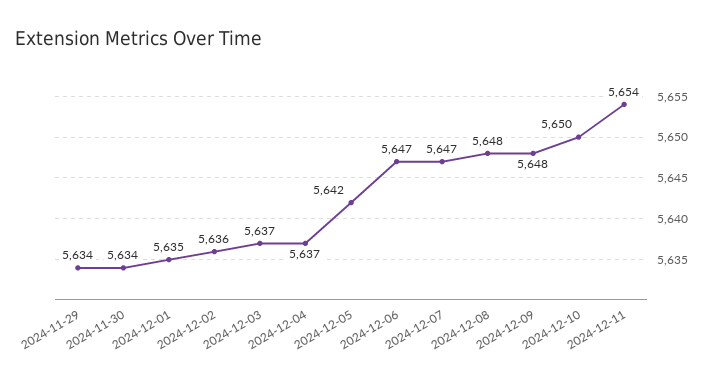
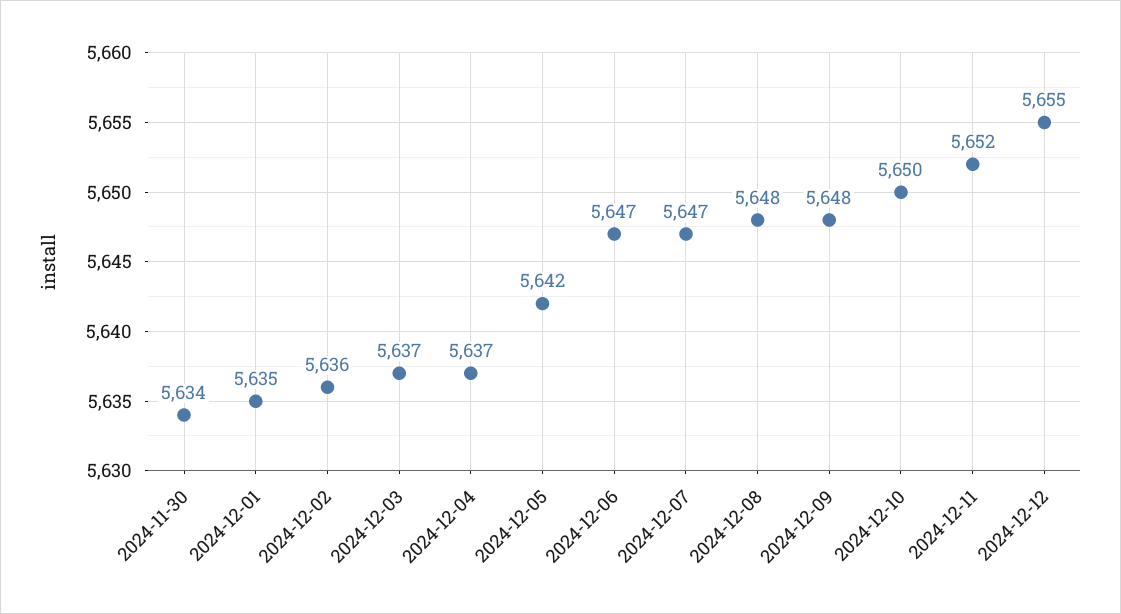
2024-11-29: 5634 -> none
2024-12-11: 5654 -> 5652
2024-12-12: none -> 5655

